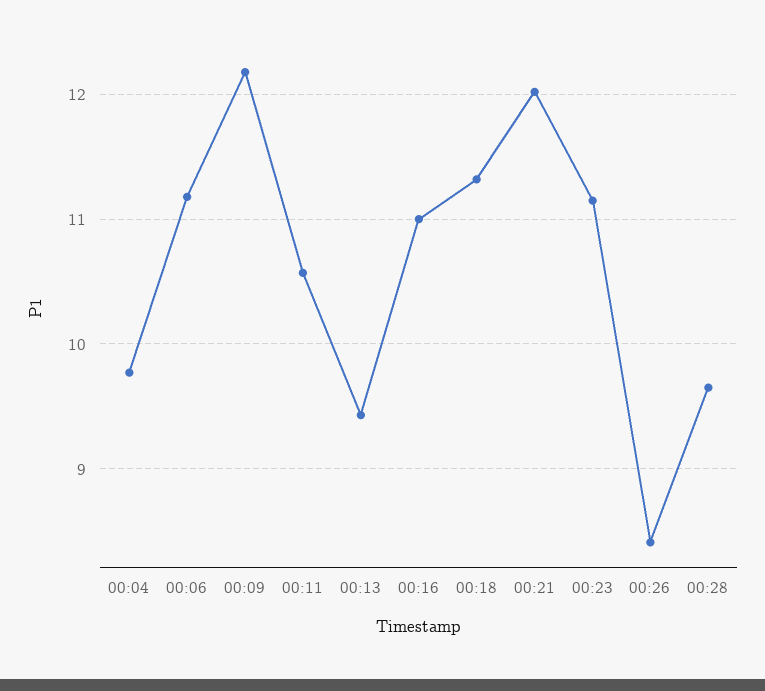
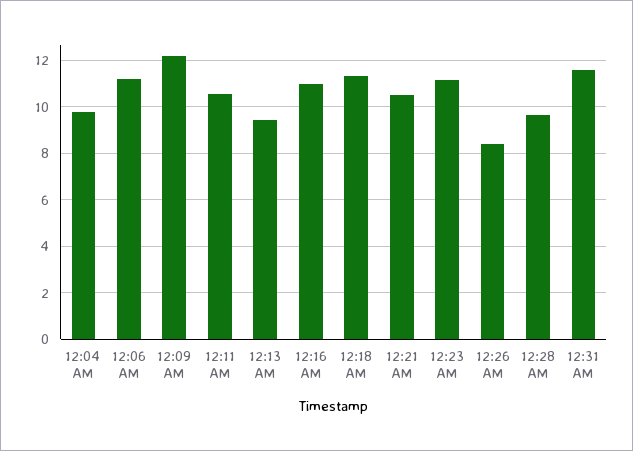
00:21: 12 -> 10.5
12:31 AM: none -> 11.5

